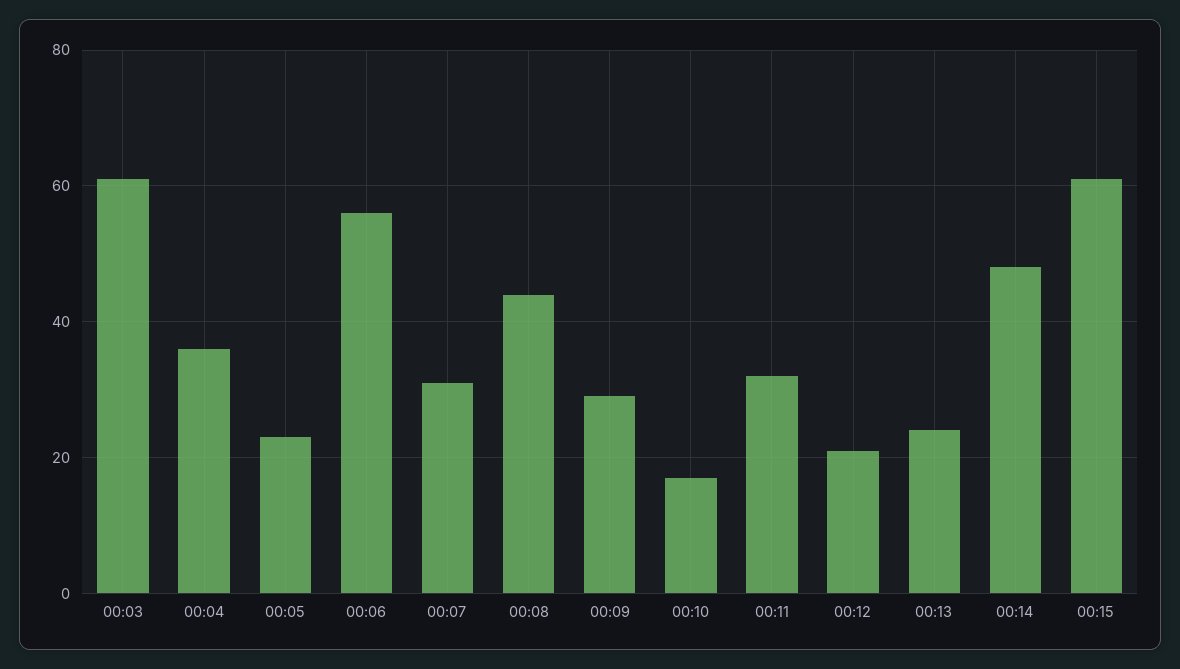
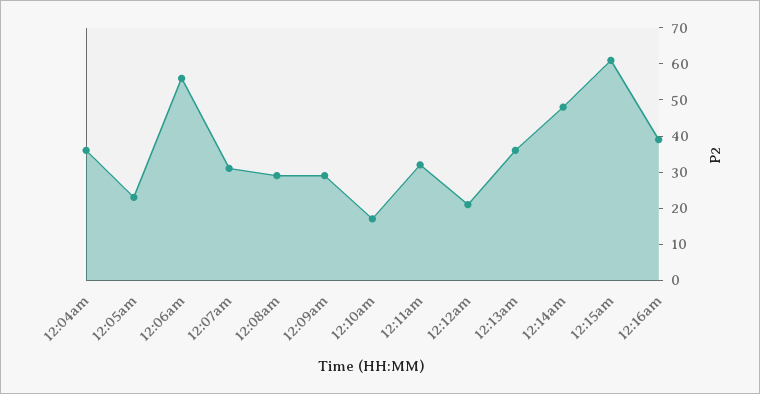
00:03: 60 -> none
00:08: 45 -> 30
00:13: 25 -> 35
12:16am: none -> 40

